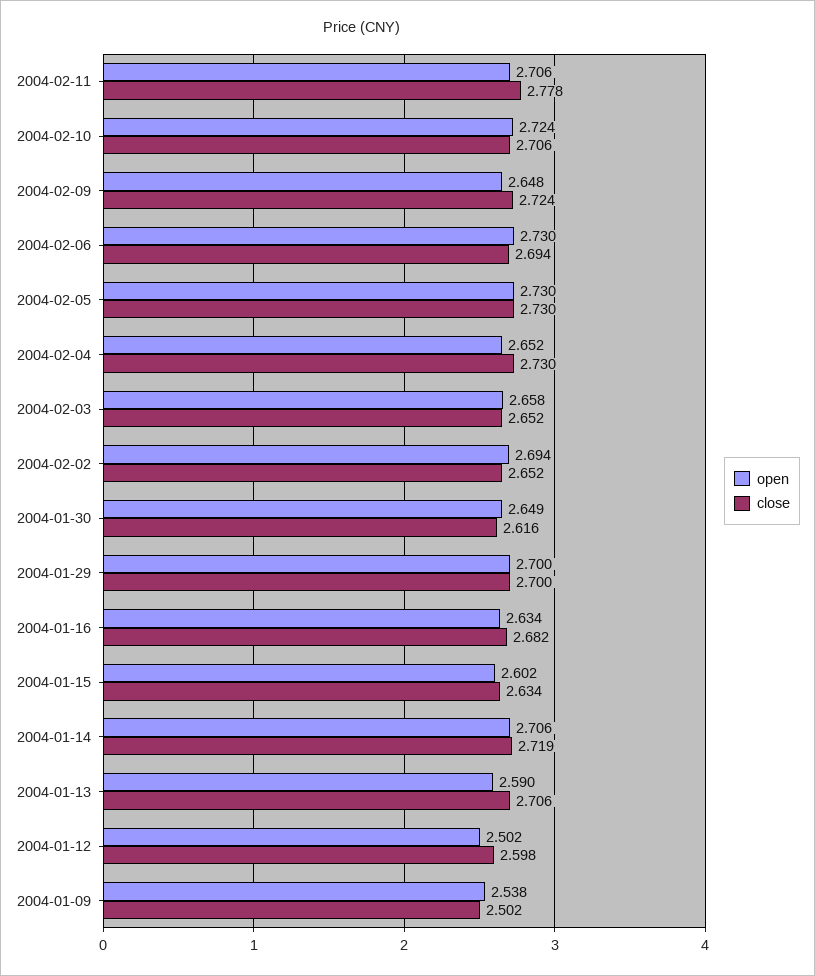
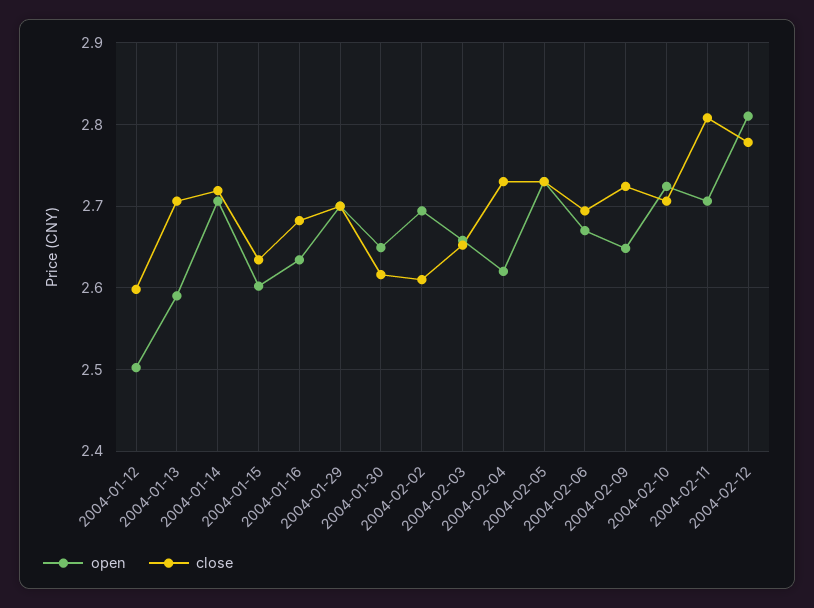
close, 2004-02-11: 2.778 -> 2.81
open, 2004-02-06: 2.73 -> 2.67
open, 2004-02-04: 2.652 -> 2.62
close, 2004-02-02: 2.652 -> 2.61
open, 2004-01-09: 2.538 -> none
close, 2004-01-09: 2.502 -> none
open, 2004-02-12: none -> 2.81
close, 2004-02-12: none -> 2.78

